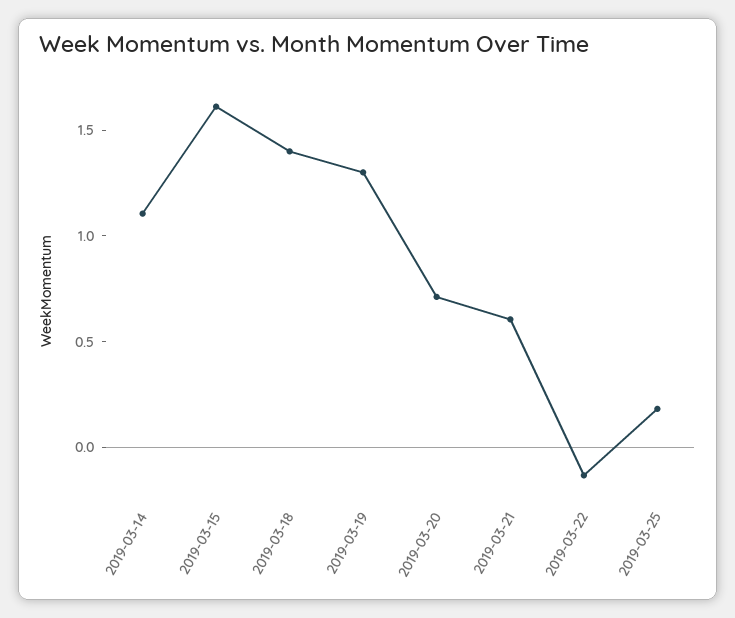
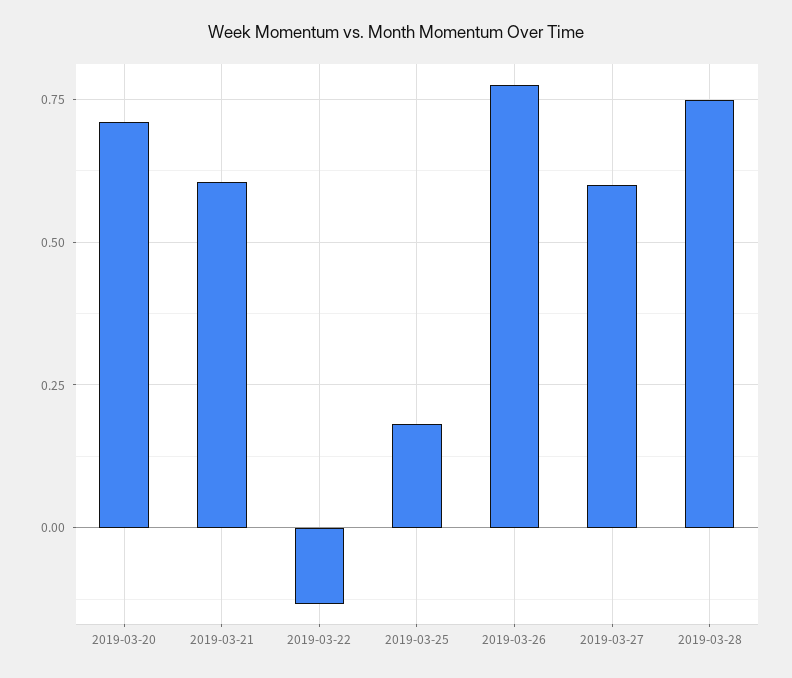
2019-03-14: 1.1 -> none
2019-03-15: 1.6 -> none
2019-03-18: 1.4 -> none
2019-03-19: 1.3 -> none
2019-03-26: none -> 0.775
2019-03-27: none -> 0.6
2019-03-28: none -> 0.75

